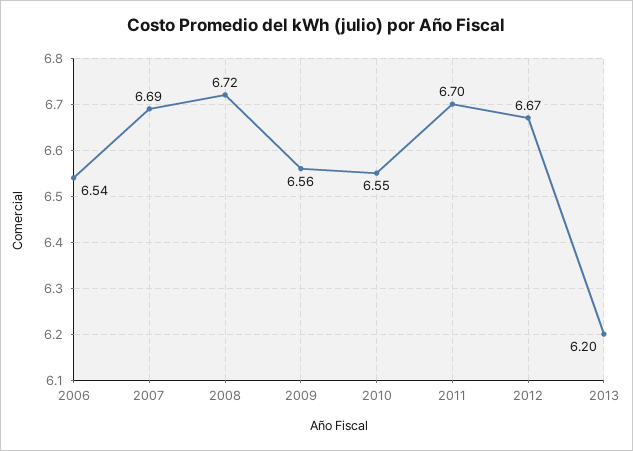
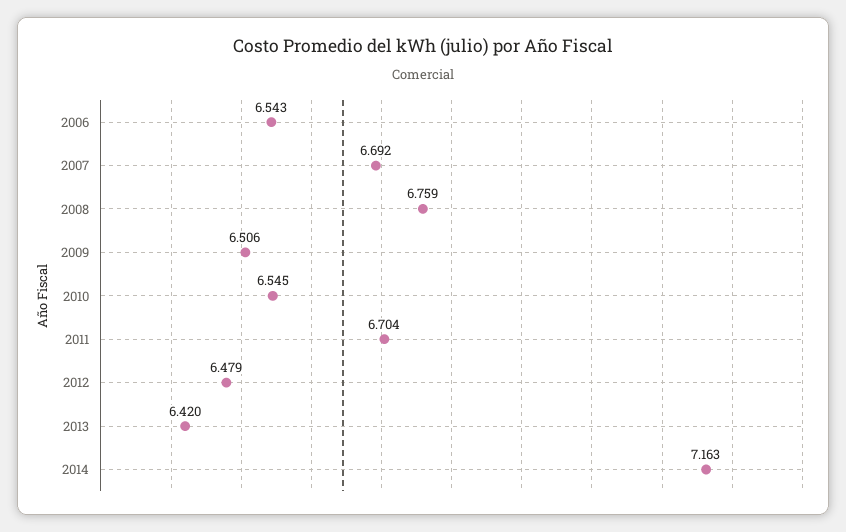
2008: 6.72 -> 6.759
2009: 6.56 -> 6.506
2012: 6.67 -> 6.479
2013: 6.2 -> 6.42
2014: none -> 7.163

